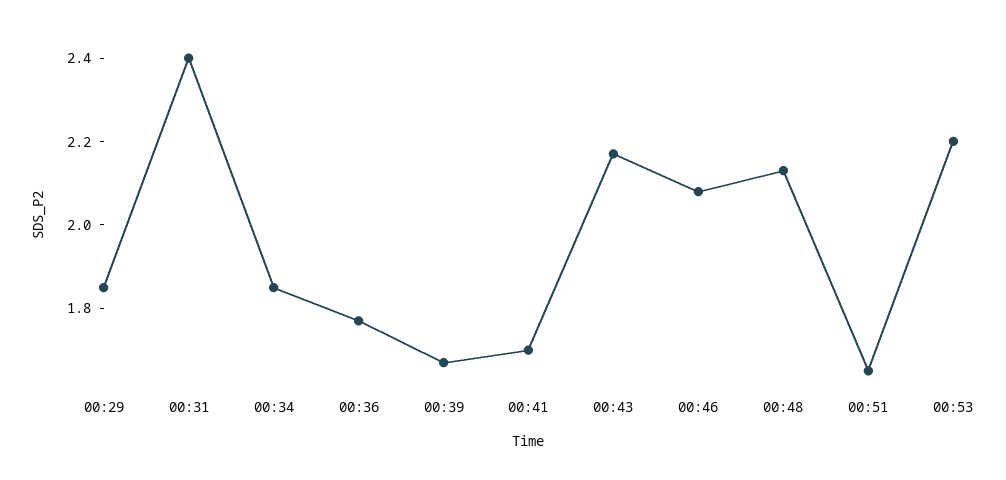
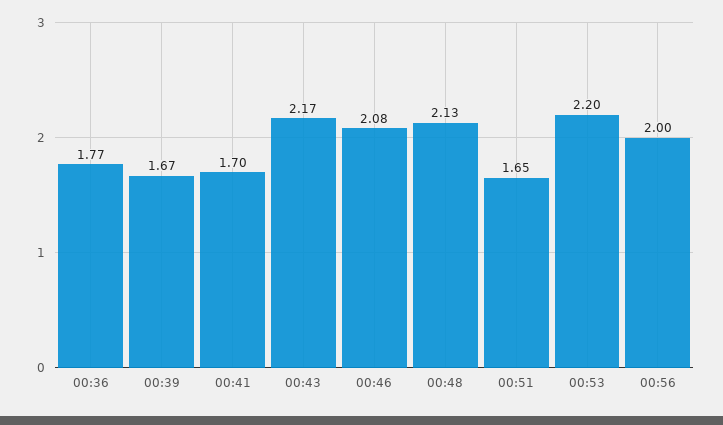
00:29: 1.85 -> none
00:31: 2.4 -> none
00:34: 1.85 -> none
00:56: none -> 2

